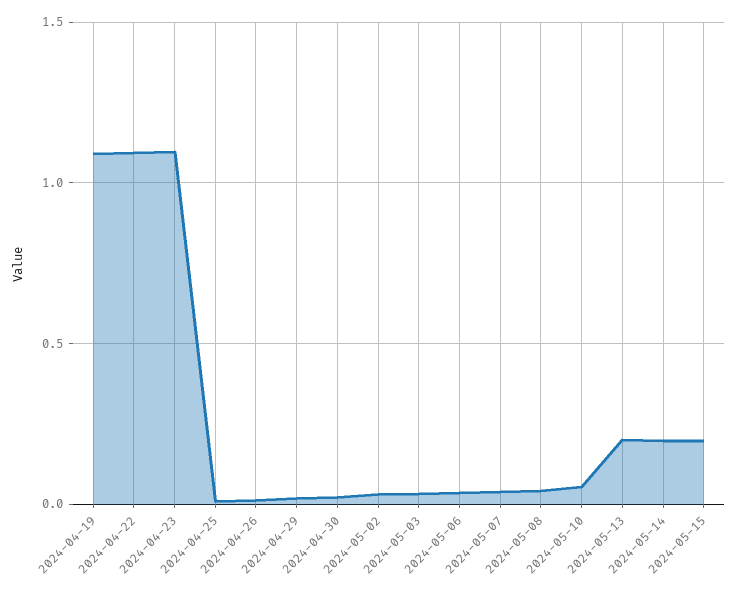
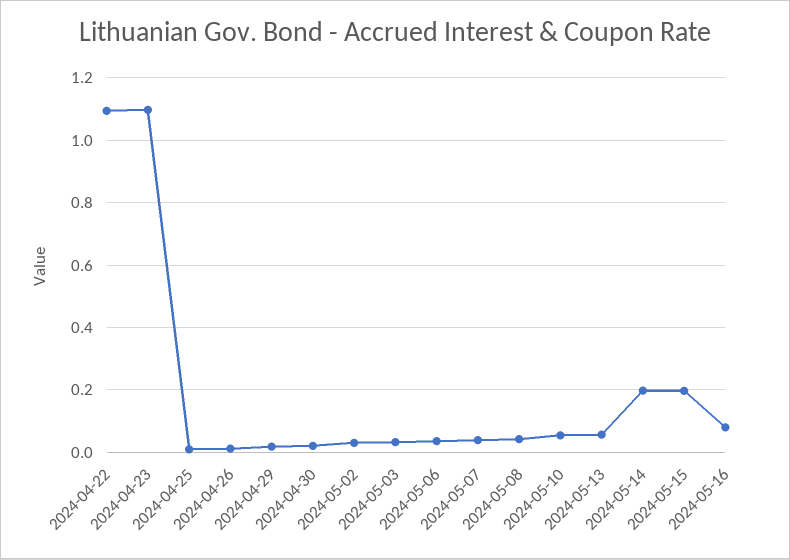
2024-04-19: 1.1 -> none
2024-05-13: 0.2 -> 0.06
2024-05-16: none -> 0.08

